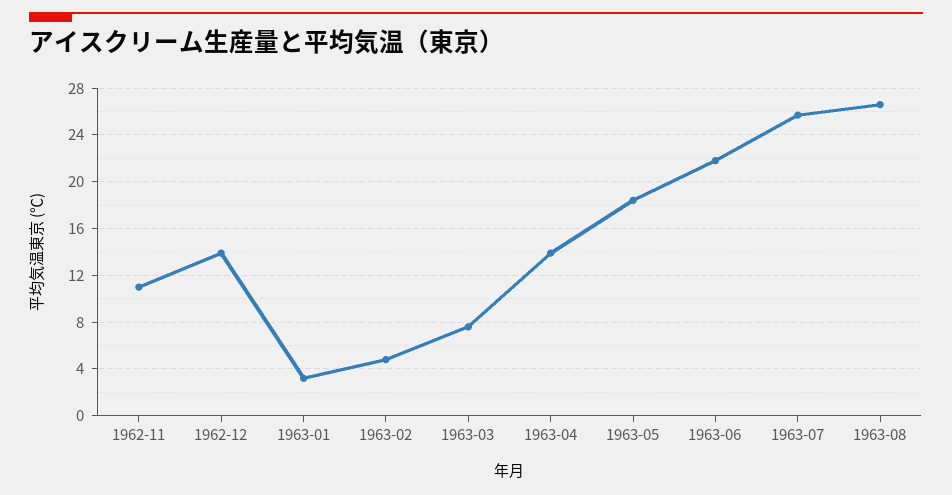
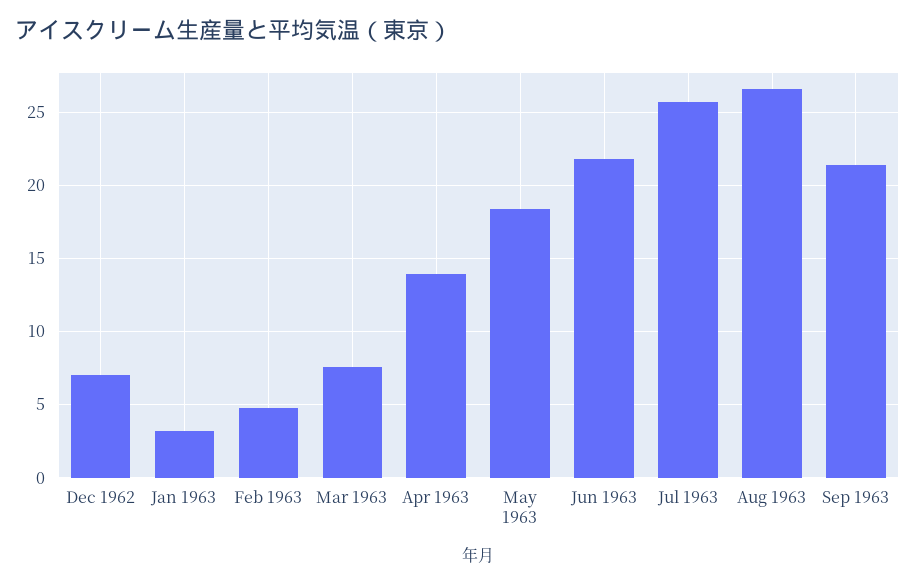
1962-11: 11 -> none
1962-12: 14 -> 7
Sep 1963: none -> 21.5

